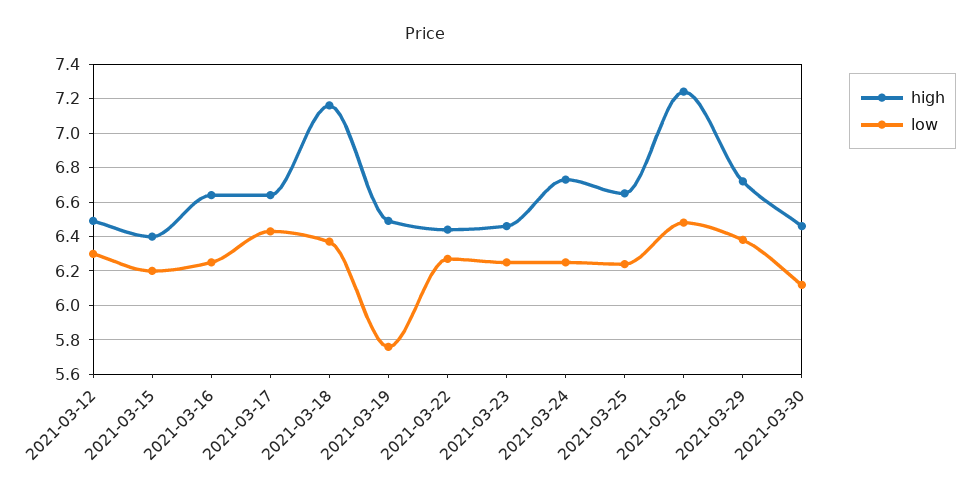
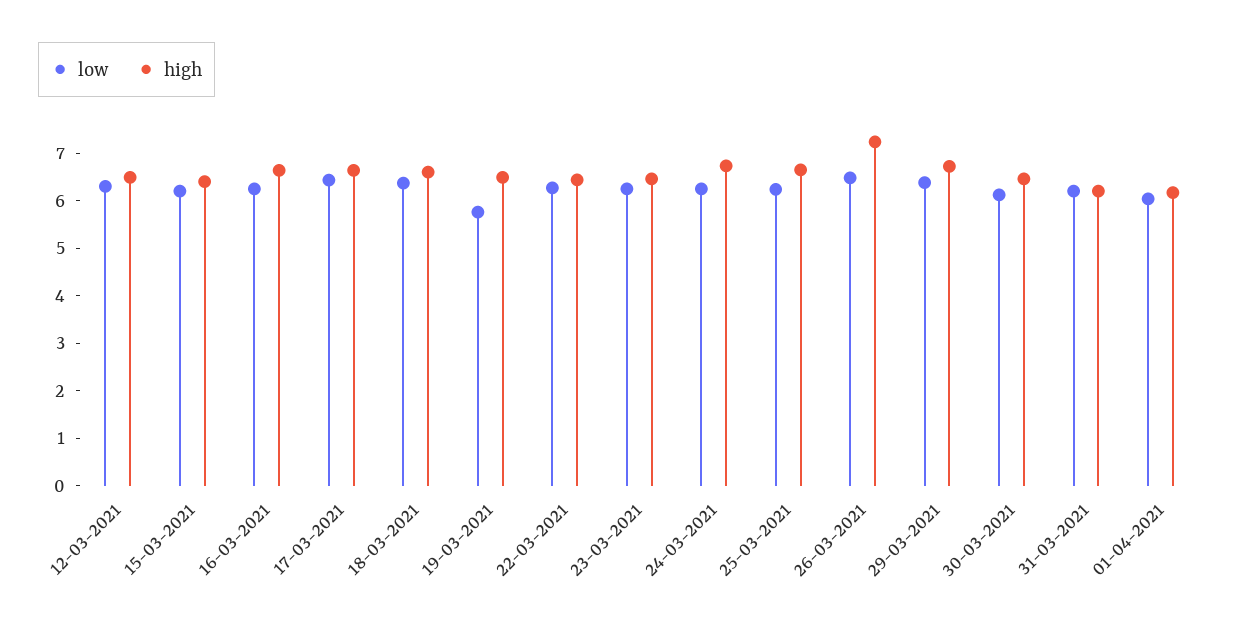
high, 2021-03-18: 7.15 -> 6.6
low, 31-03-2021: none -> 6.2
high, 31-03-2021: none -> 6.2
low, 01-04-2021: none -> 6
high, 01-04-2021: none -> 6.2

